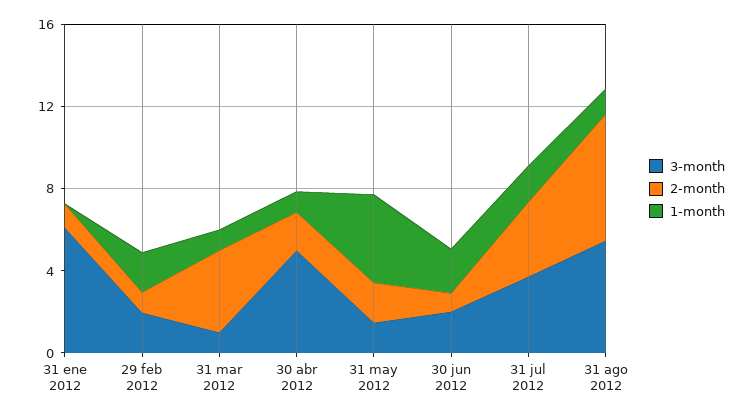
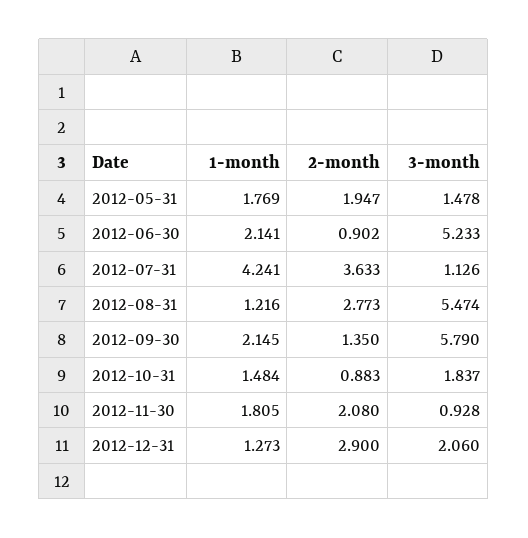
3-month, 31 ene 2012: 6 -> none
2-month, 31 ene 2012: 1 -> none
1-month, 31 ene 2012: 0 -> none
3-month, 29 feb 2012: 2 -> none
2-month, 29 feb 2012: 1 -> none
1-month, 29 feb 2012: 2 -> none
3-month, 31 mar 2012: 1 -> none
2-month, 31 mar 2012: 4 -> none
1-month, 31 mar 2012: 1 -> none
3-month, 30 abr 2012: 5 -> none
2-month, 30 abr 2012: 2 -> none
1-month, 30 abr 2012: 1 -> none
1-month, 31 may 2012: 4 -> 1.769
3-month, 30 jun 2012: 2 -> 5.233
3-month, 31 jul 2012: 4 -> 1.126
1-month, 31 jul 2012: 2 -> 4.241
2-month, 31 ago 2012: 6 -> 2.773
1-month, 2012-09-30: none -> 2.145
2-month, 2012-09-30: none -> 1.35
3-month, 2012-09-30: none -> 5.79
1-month, 2012-10-31: none -> 1.484
2-month, 2012-10-31: none -> 0.883
3-month, 2012-10-31: none -> 1.837
1-month, 2012-11-30: none -> 1.805
2-month, 2012-11-30: none -> 2.08
3-month, 2012-11-30: none -> 0.928
1-month, 2012-12-31: none -> 1.273
2-month, 2012-12-31: none -> 2.9
3-month, 2012-12-31: none -> 2.06

